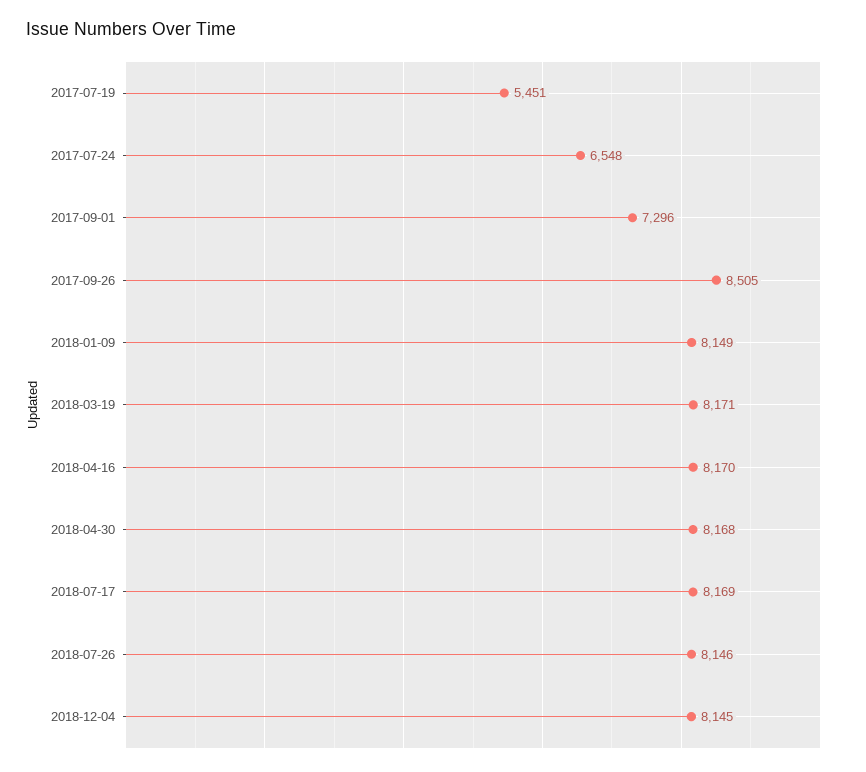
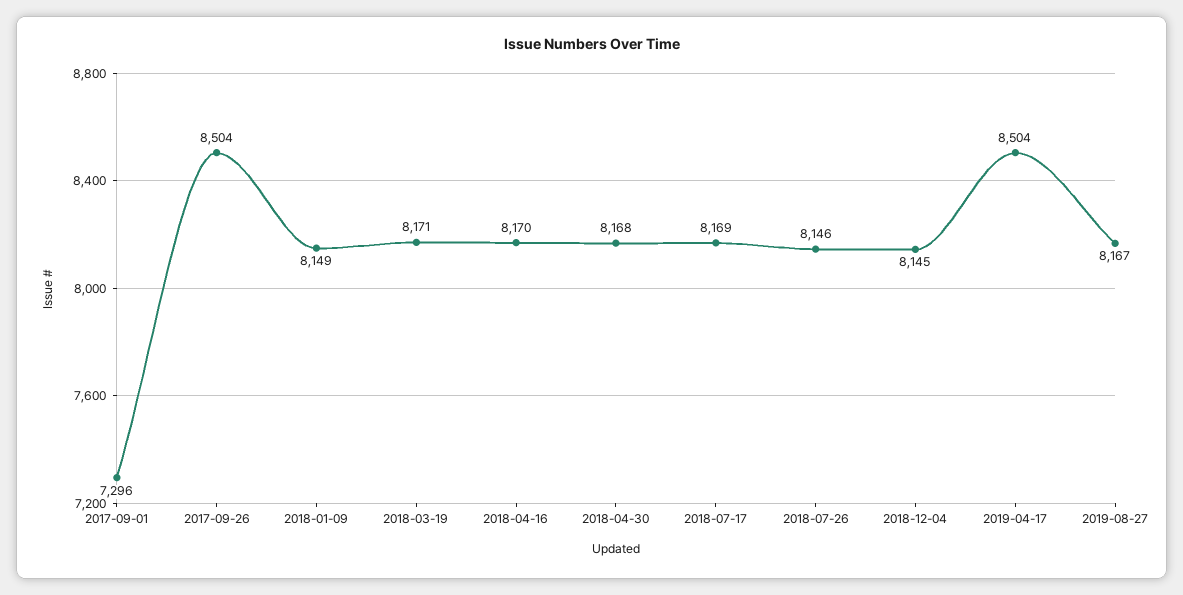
2017-07-19: 5451 -> none
2017-07-24: 6548 -> none
2017-09-26: 8505 -> 8504
2019-04-17: none -> 8504
2019-08-27: none -> 8167

